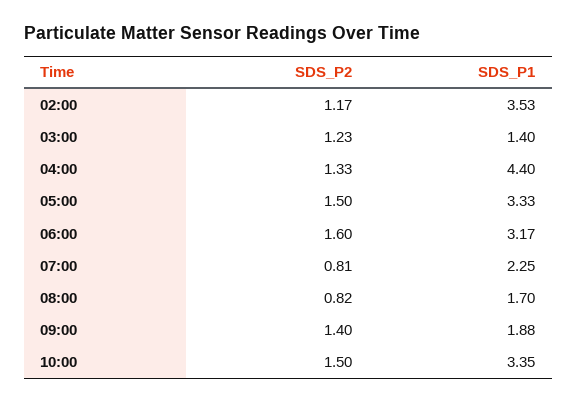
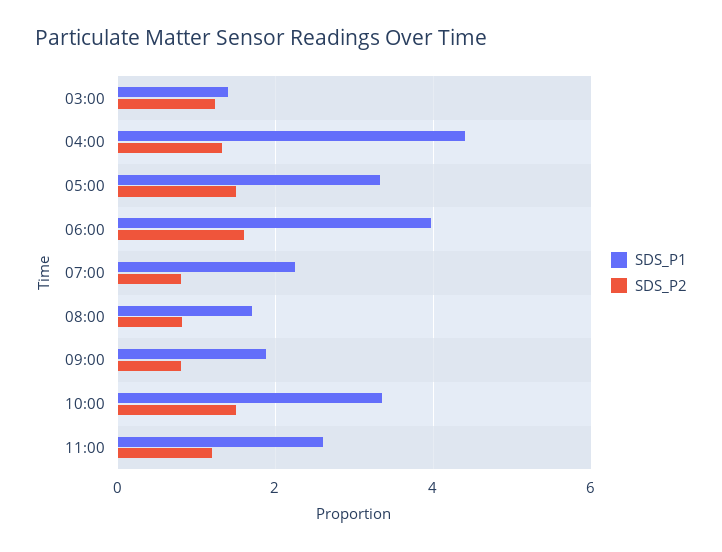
SDS_P2, 02:00: 1.17 -> none
SDS_P1, 02:00: 3.53 -> none
SDS_P1, 06:00: 3.17 -> 4
SDS_P2, 09:00: 1.4 -> 0.8
SDS_P1, 11:00: none -> 2.6
SDS_P2, 11:00: none -> 1.2

